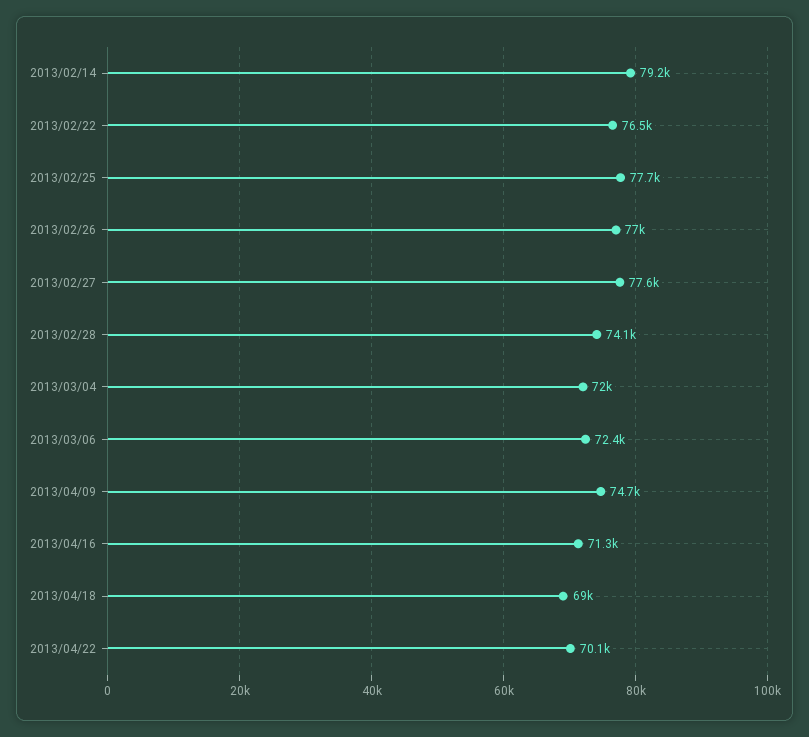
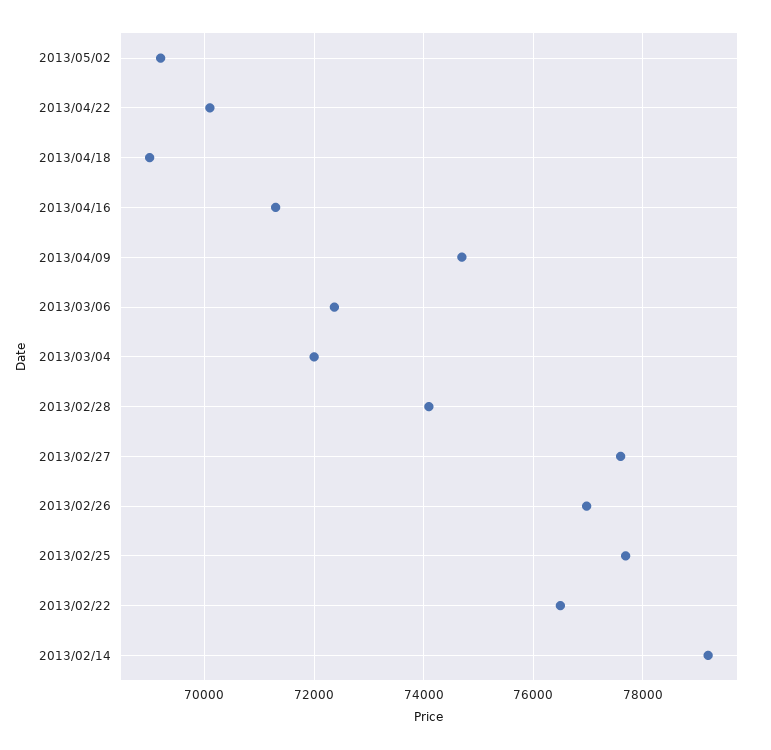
2013/05/02: none -> 69200

